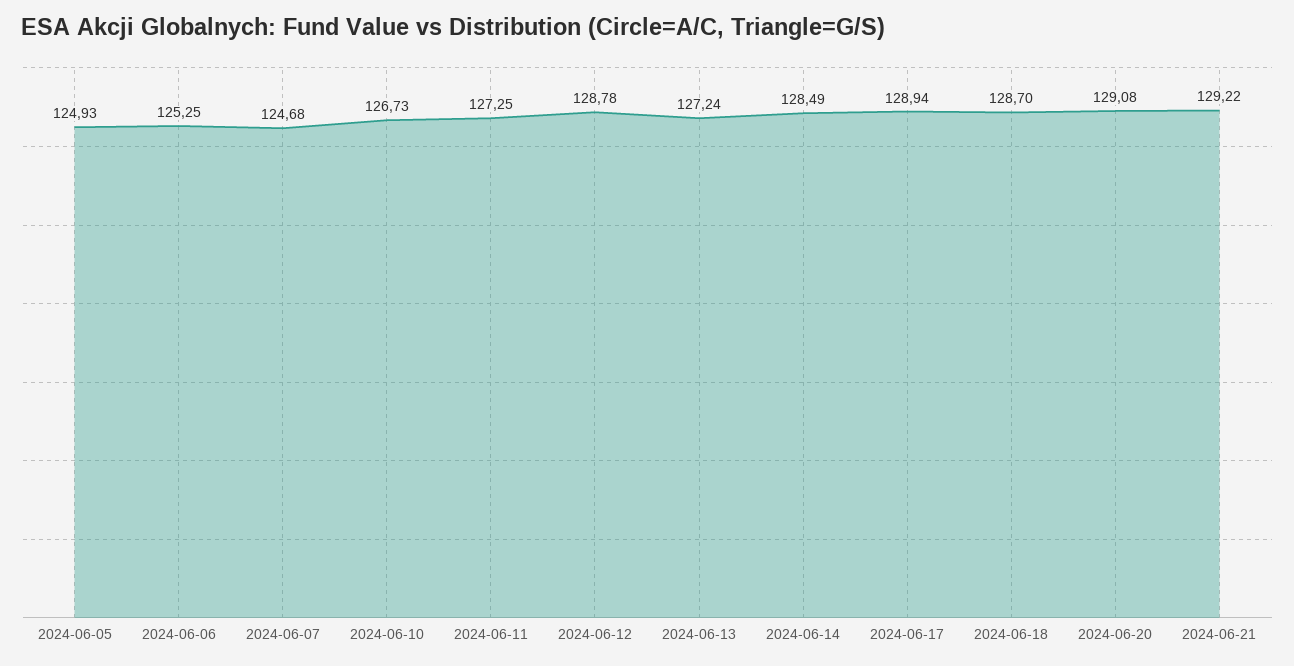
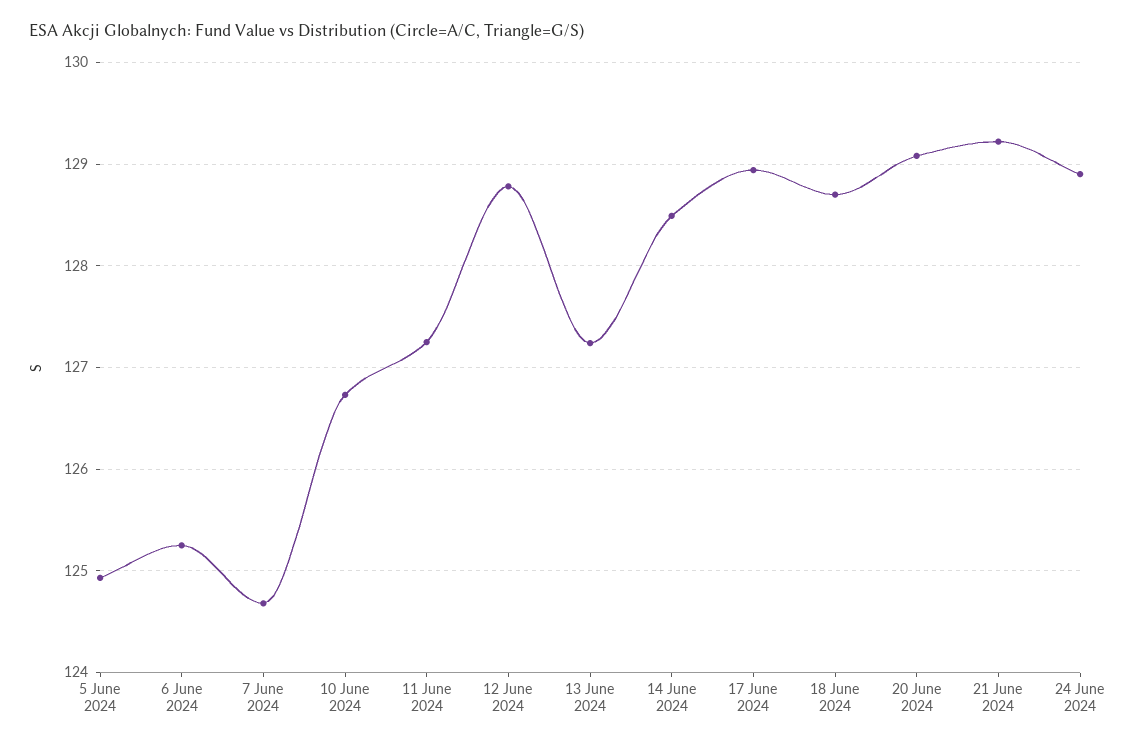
24 June 2024: none -> 128.9

